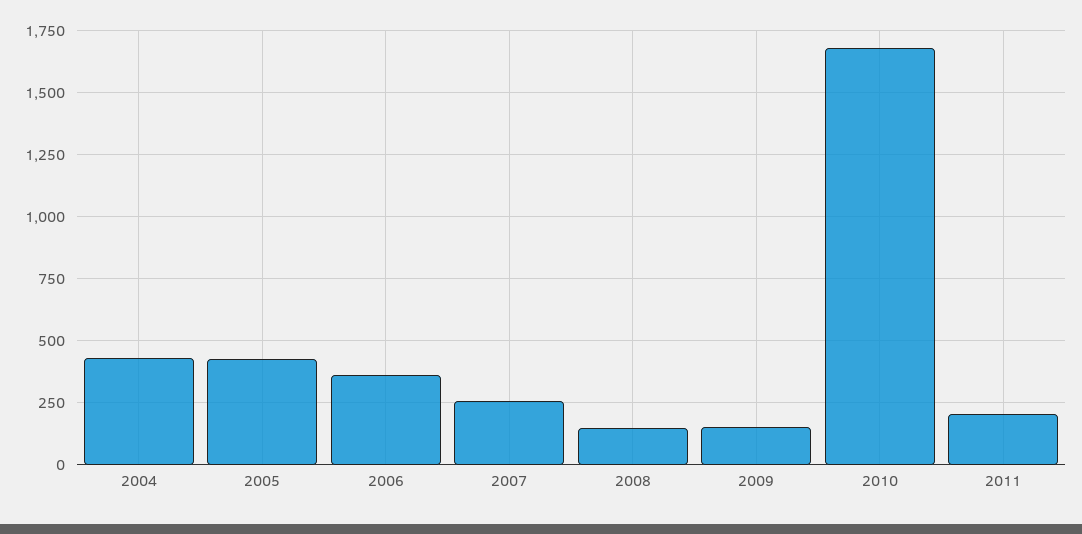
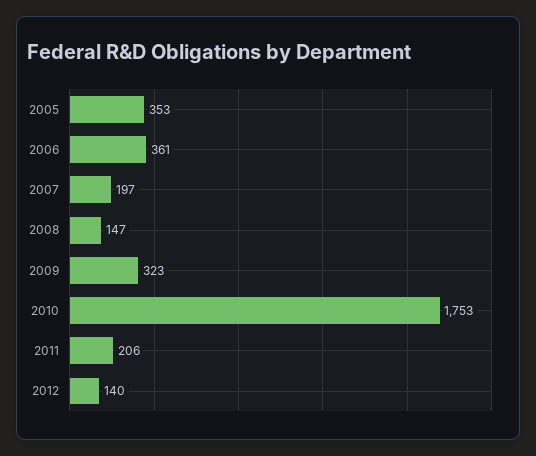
2004: 425 -> none
2005: 425 -> 353
2007: 250 -> 197
2009: 150 -> 323
2010: 1675 -> 1753
2012: none -> 140

